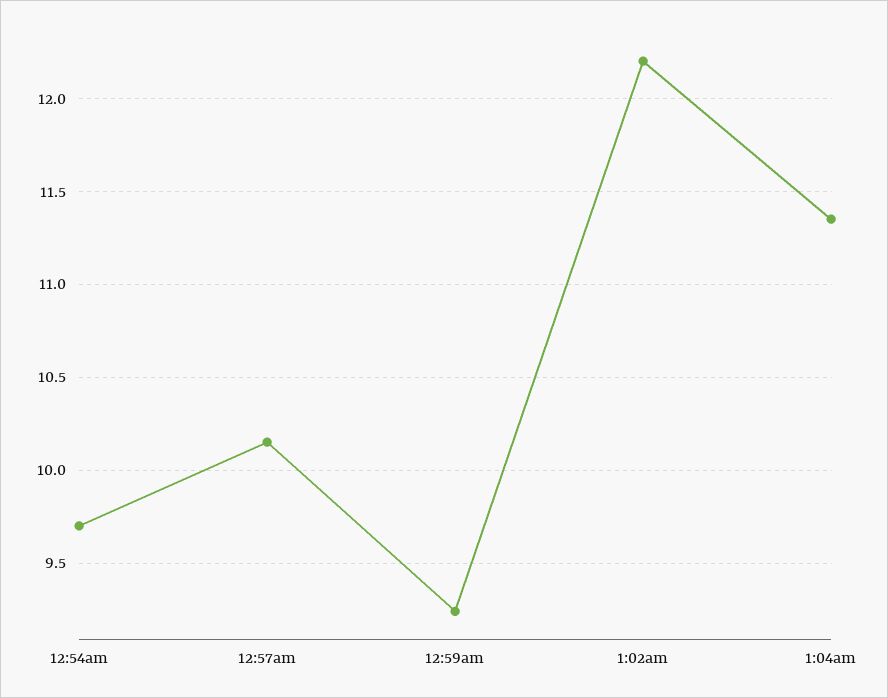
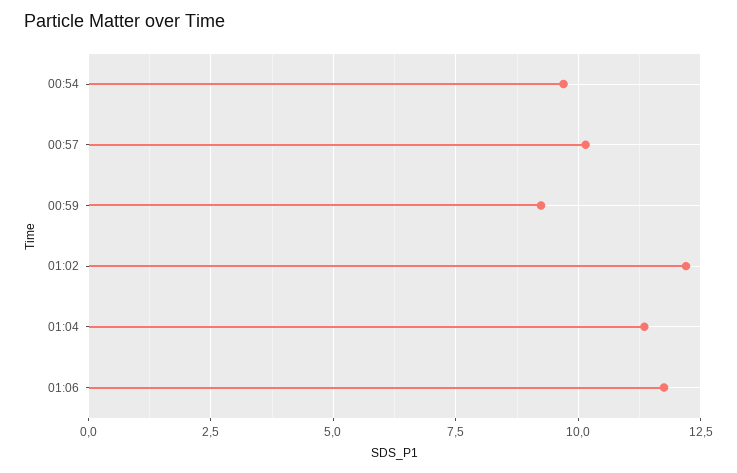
01:06: none -> 11.75

